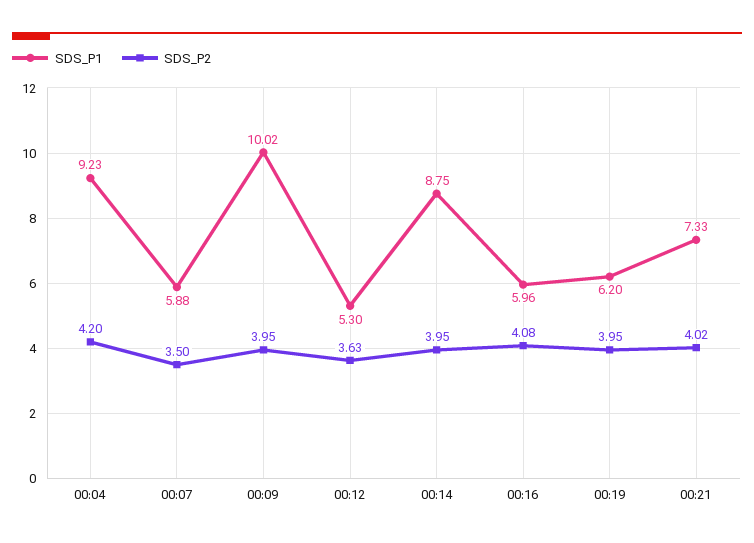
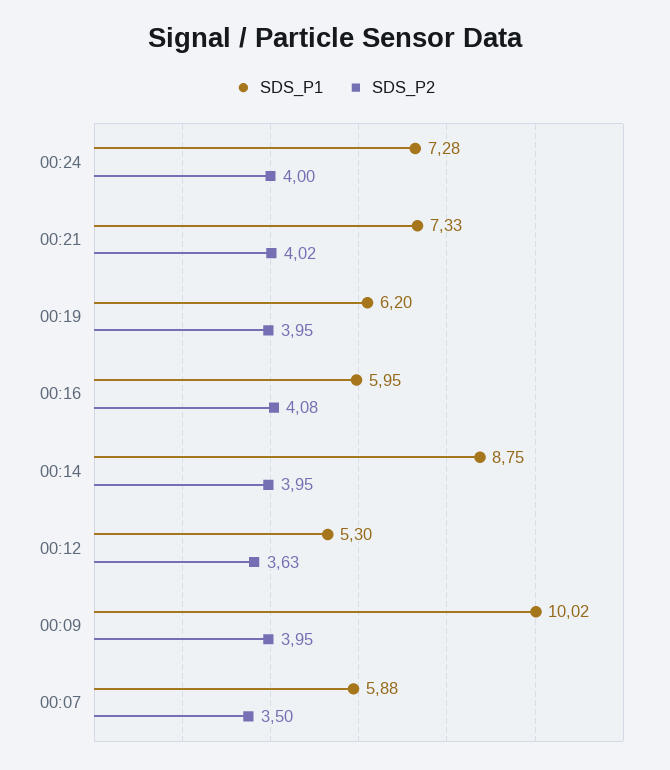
SDS_P1, 00:04: 9.23 -> none
SDS_P2, 00:04: 4.2 -> none
SDS_P1, 00:16: 5.96 -> 5.95
SDS_P1, 00:24: none -> 7.28
SDS_P2, 00:24: none -> 4

